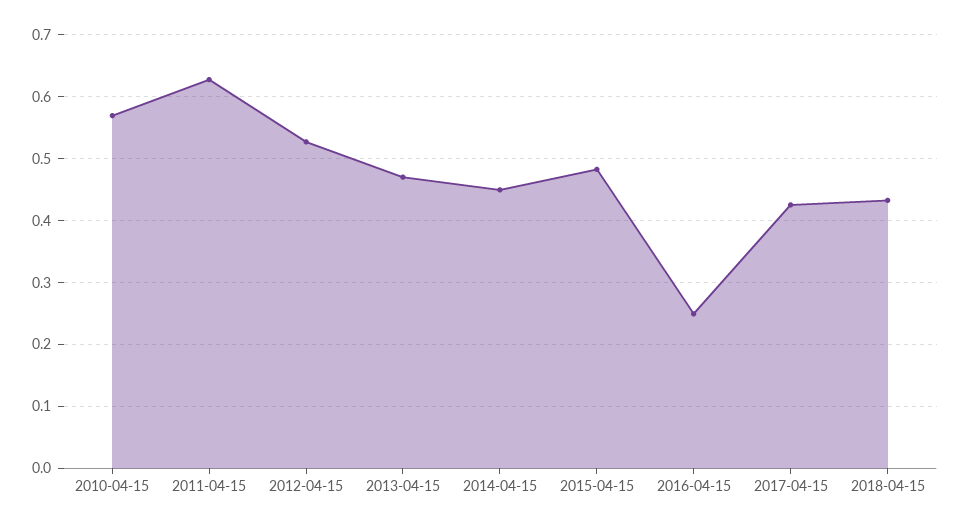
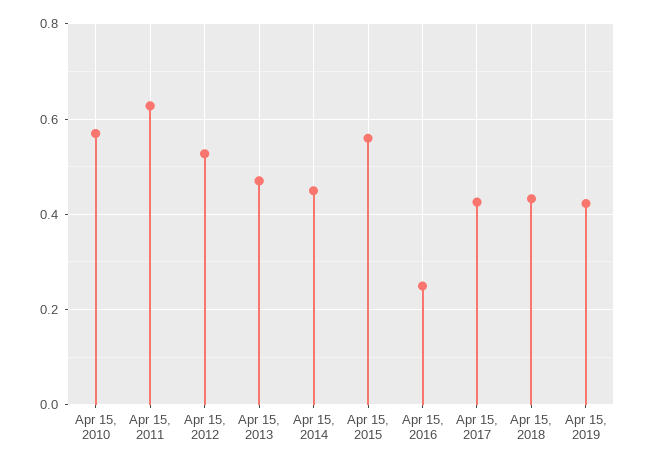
2015-04-15: 0.48 -> 0.56
Apr 15, 2019: none -> 0.42

